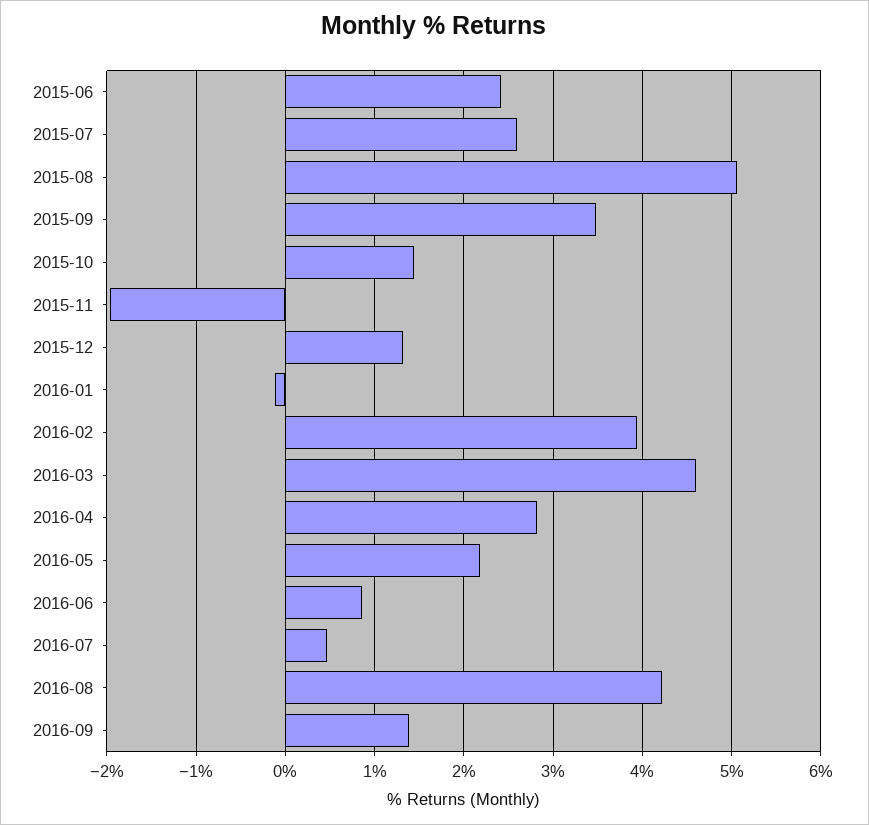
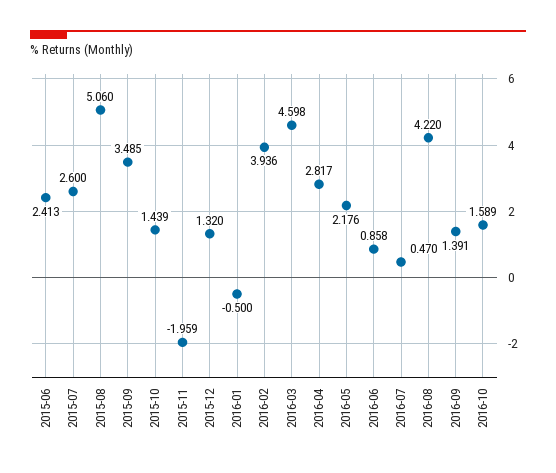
2016-01: -0.1 -> -0.5
2016-10: none -> 1.589

